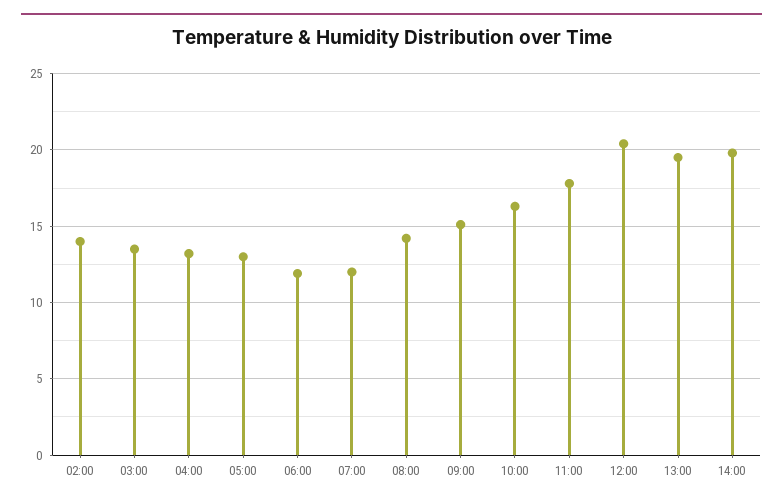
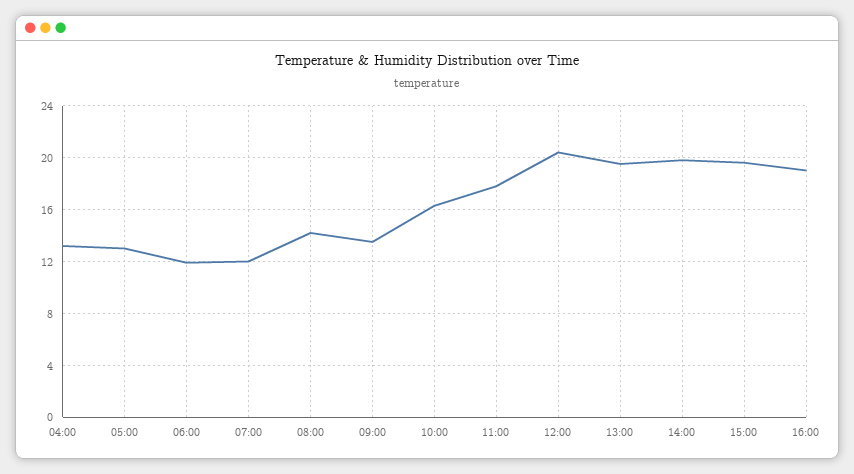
02:00: 14 -> none
03:00: 13.5 -> none
09:00: 15 -> 13.5
15:00: none -> 19.5
16:00: none -> 19

